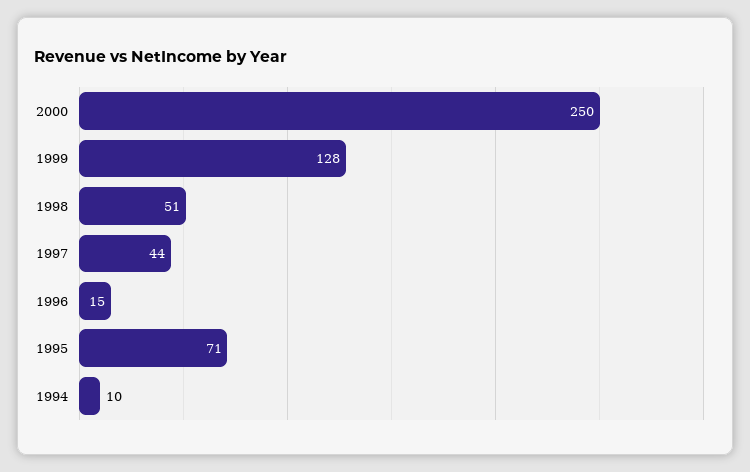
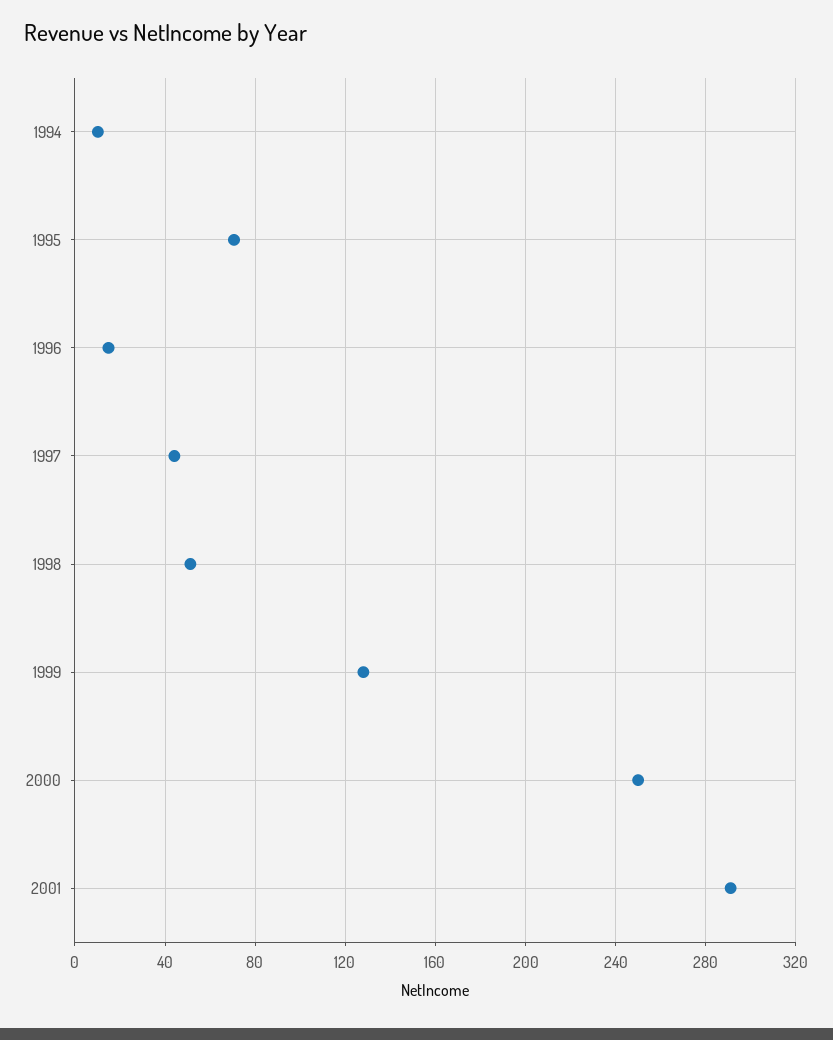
2001: none -> 290

